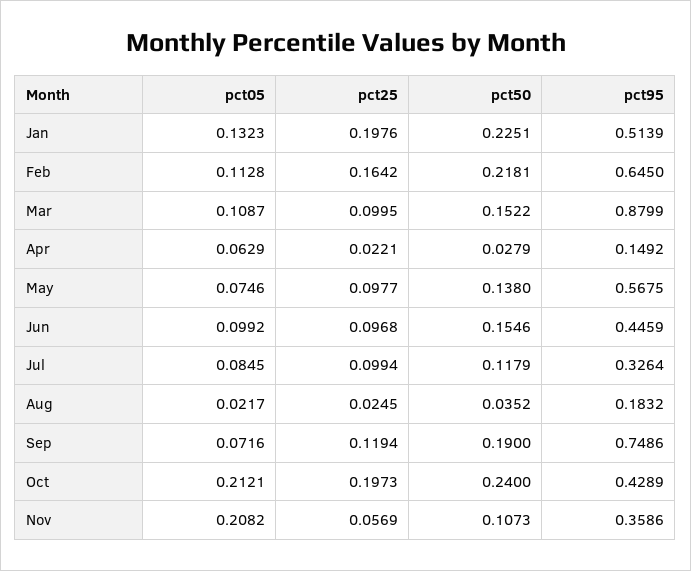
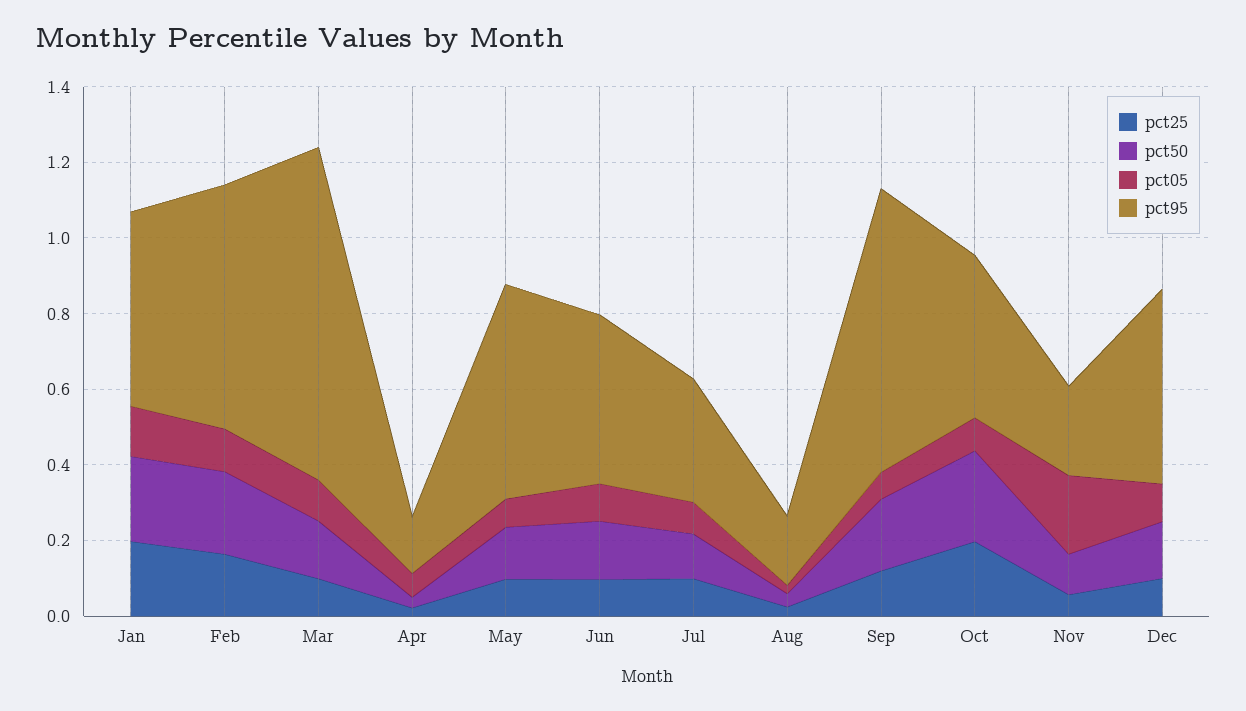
pct05, Oct: 0.2121 -> 0.1
pct95, Nov: 0.3586 -> 0.25
pct25, Dec: none -> 0.1
pct50, Dec: none -> 0.15
pct05, Dec: none -> 0.1
pct95, Dec: none -> 0.5

